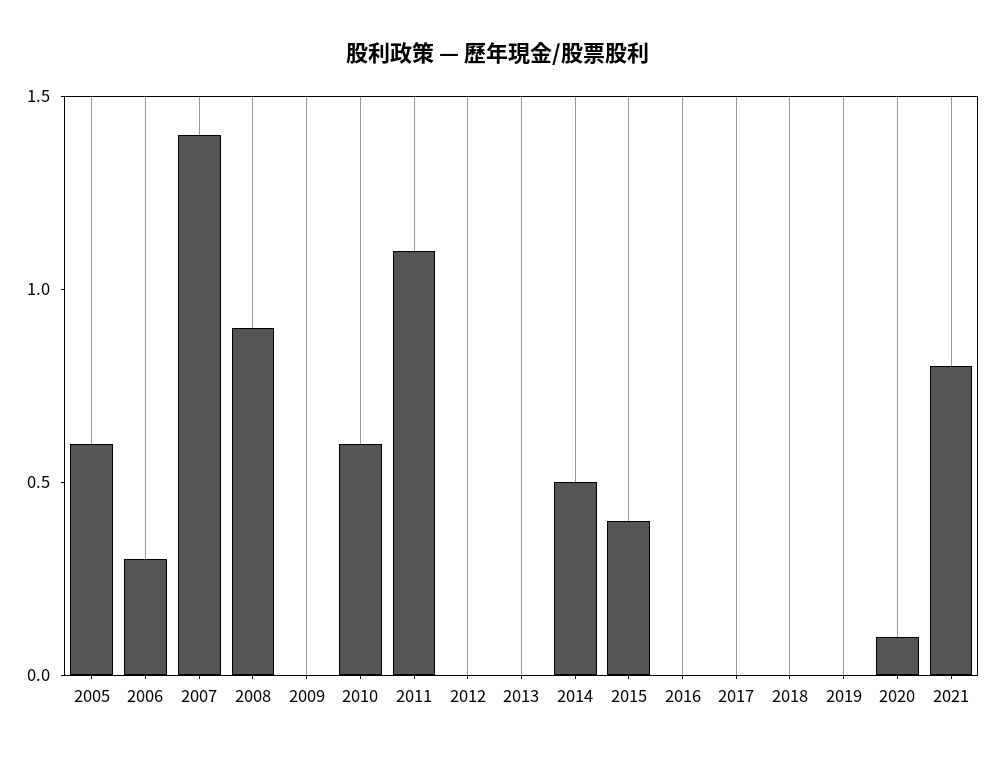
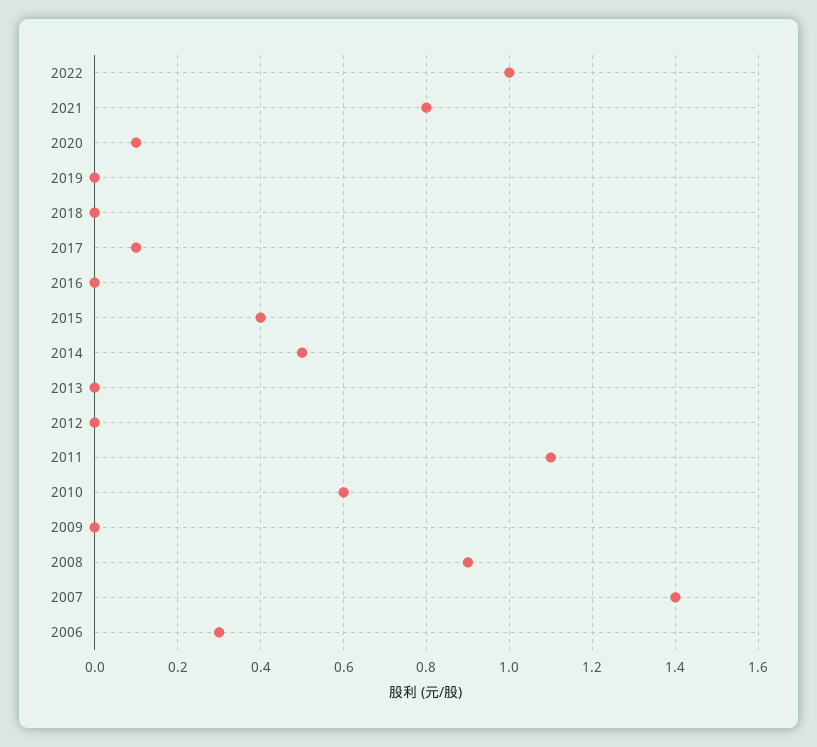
2005: 0.6 -> none
2017: 0 -> 0.1
2022: none -> 1

